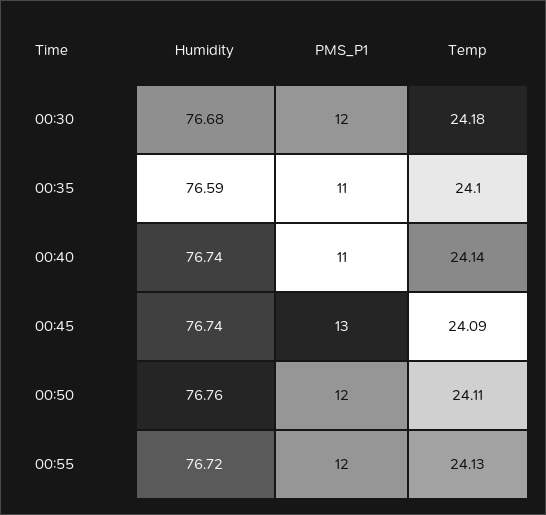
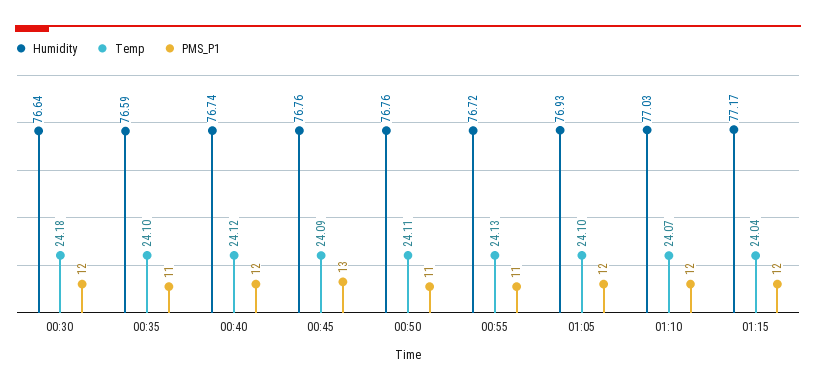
Humidity, 00:30: 76.68 -> 76.64
PMS_P1, 00:40: 11 -> 12
Temp, 00:40: 24.14 -> 24.12
Humidity, 00:45: 76.74 -> 76.76
PMS_P1, 00:50: 12 -> 11
PMS_P1, 00:55: 12 -> 11
Humidity, 01:05: none -> 76.93
Temp, 01:05: none -> 24.1
PMS_P1, 01:05: none -> 12
Humidity, 01:10: none -> 77.03
Temp, 01:10: none -> 24.07
PMS_P1, 01:10: none -> 12
Humidity, 01:15: none -> 77.17
Temp, 01:15: none -> 24.04
PMS_P1, 01:15: none -> 12

